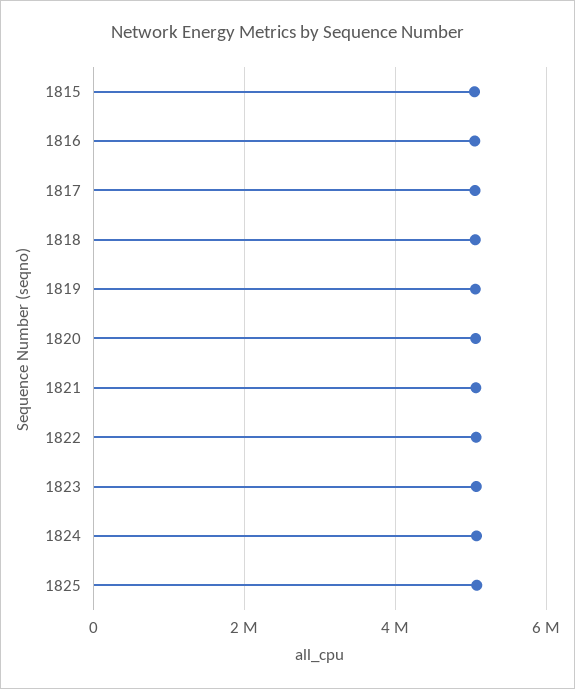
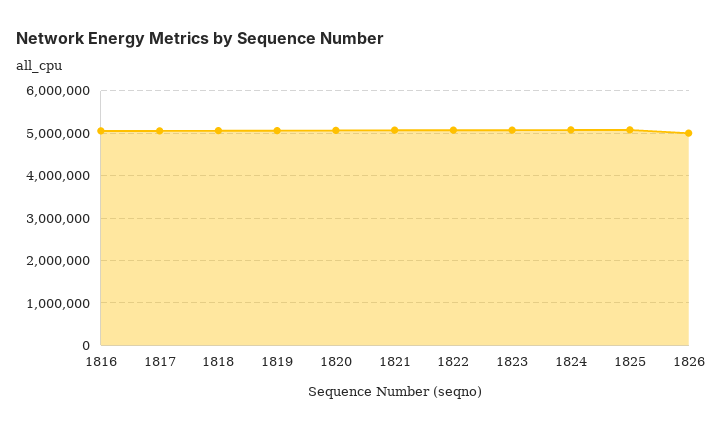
1815: 5000000 -> none
1826: none -> 5000000

